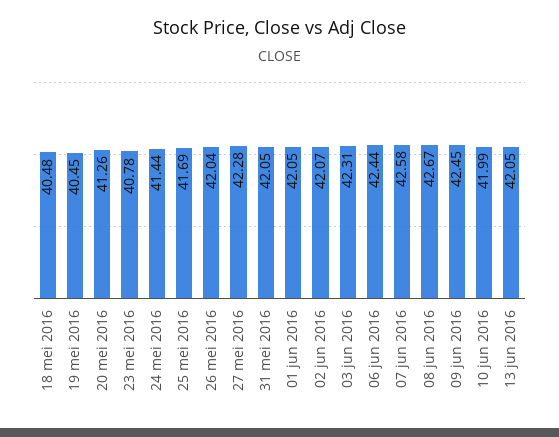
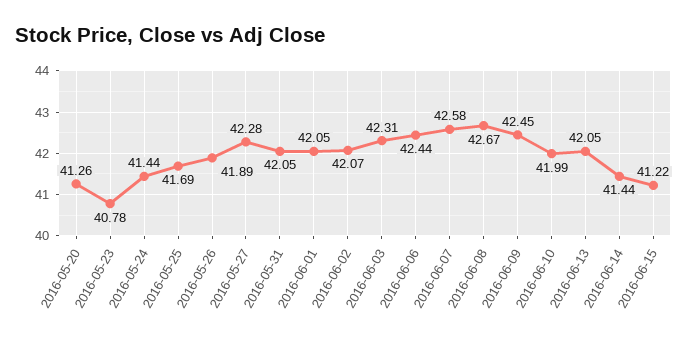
18 mei 2016: 40.48 -> none
19 mei 2016: 40.45 -> none
26 mei 2016: 42.04 -> 41.89
2016-06-14: none -> 41.44
2016-06-15: none -> 41.22

